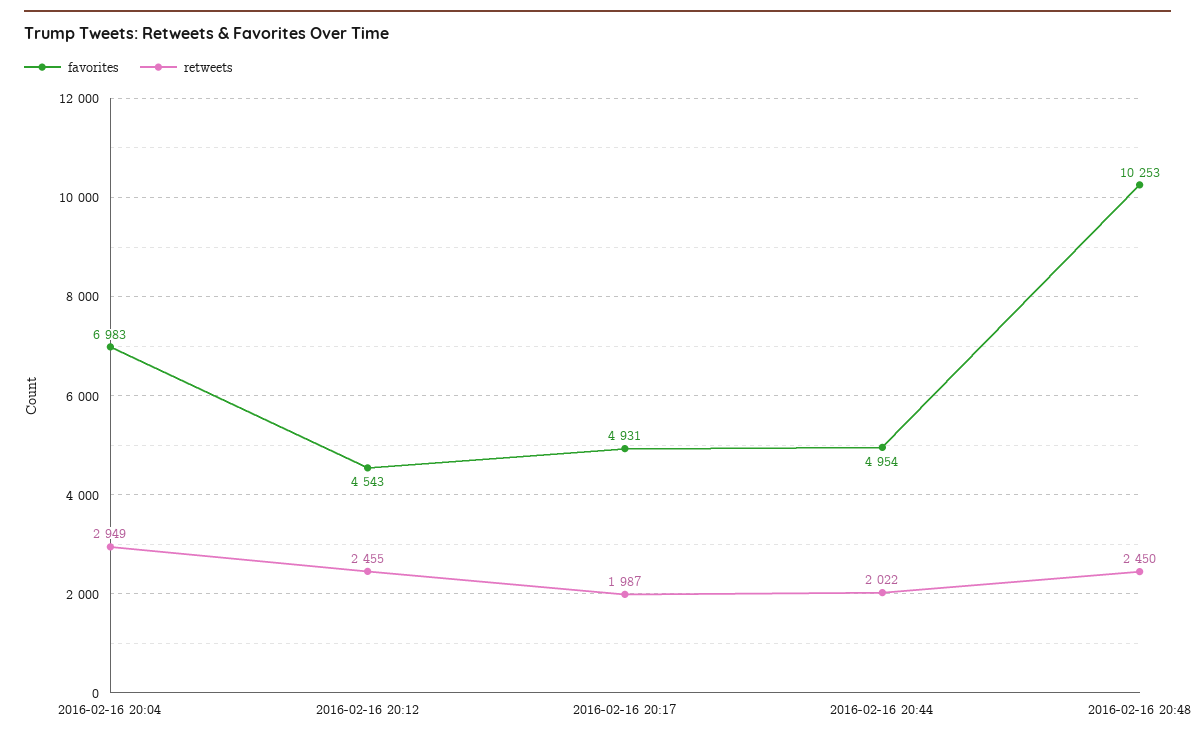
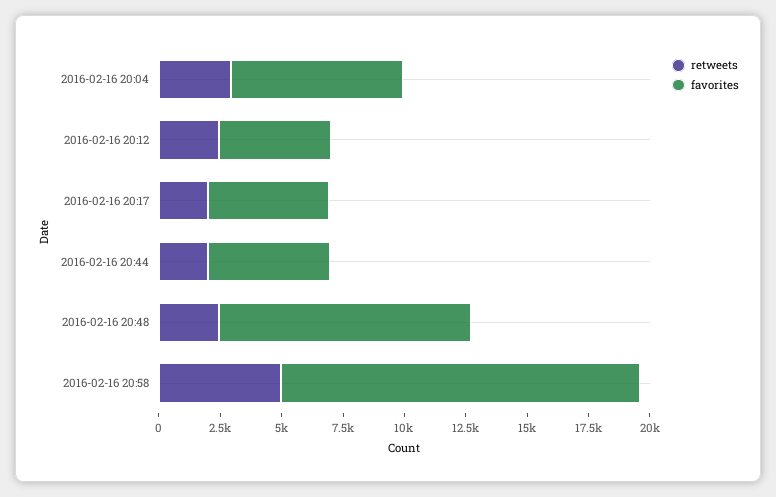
retweets, 2016-02-16 20:58: none -> 5000
favorites, 2016-02-16 20:58: none -> 14500

